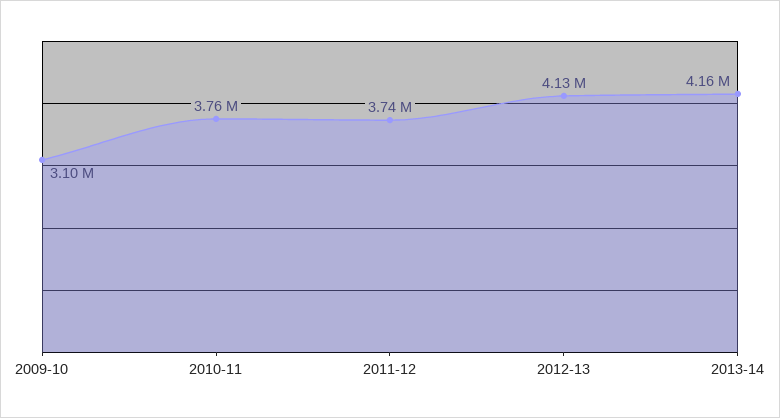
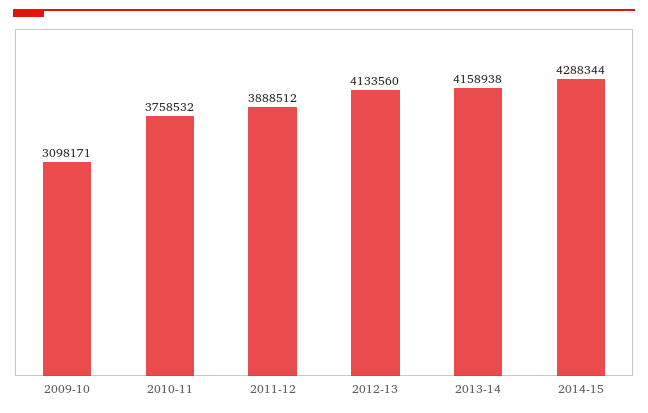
2011-12: 3740000 -> 3888512
2014-15: none -> 4288344

